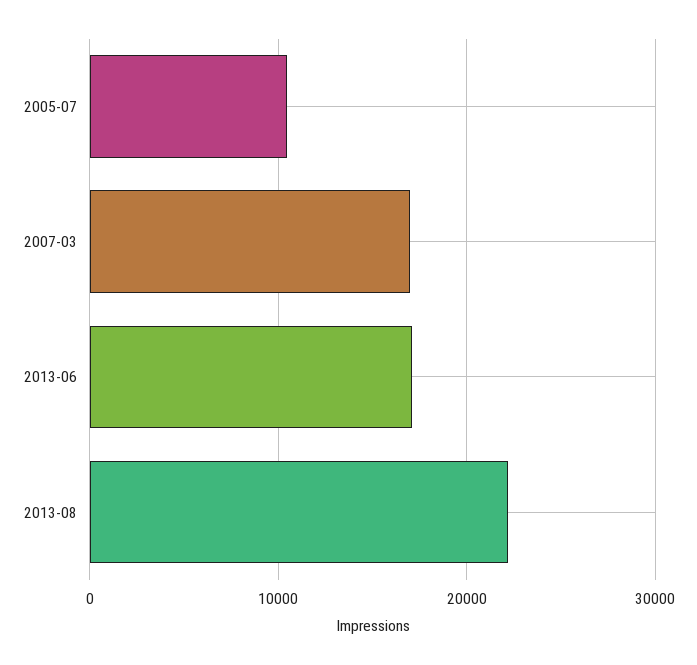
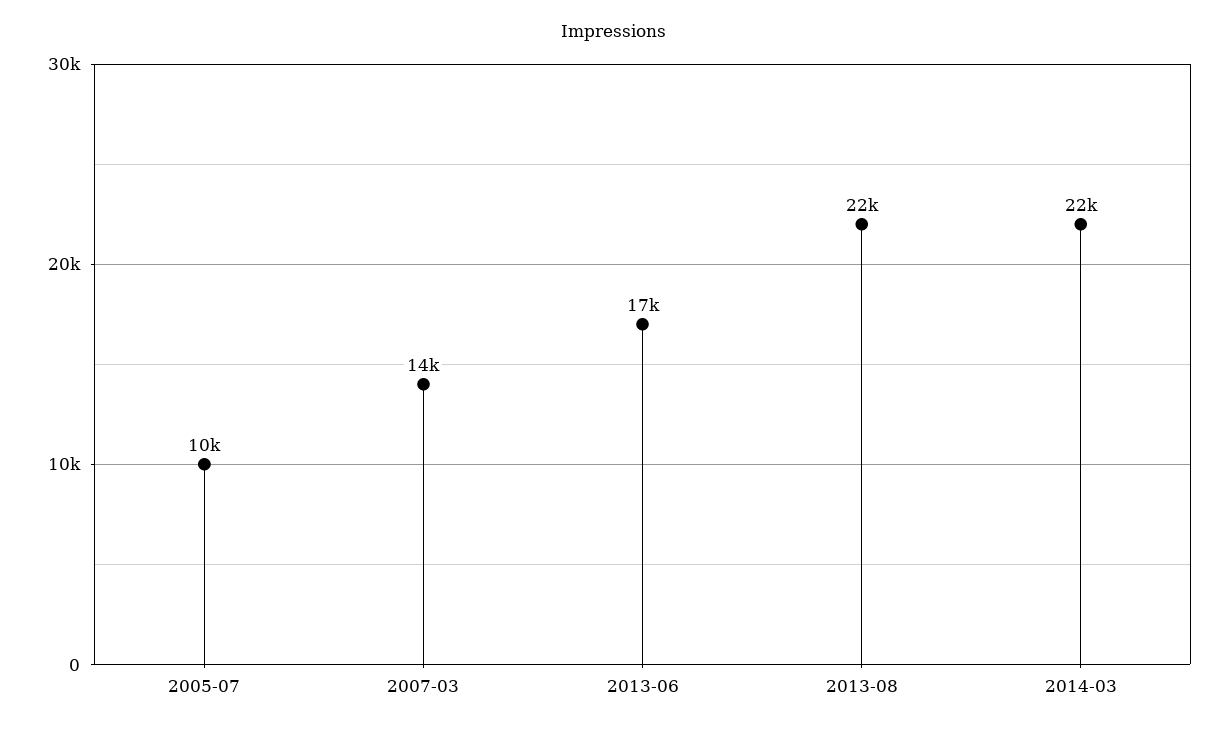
2007-03: 17000 -> 14000
2014-03: none -> 22000

